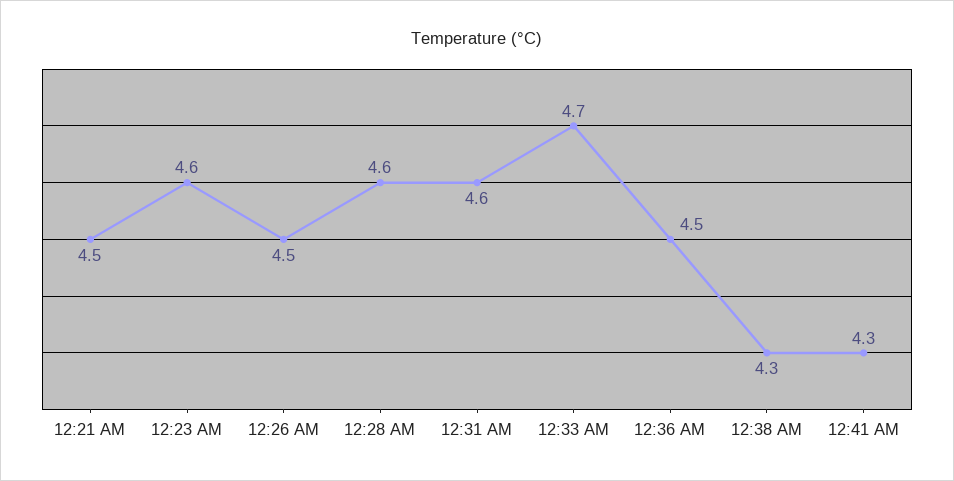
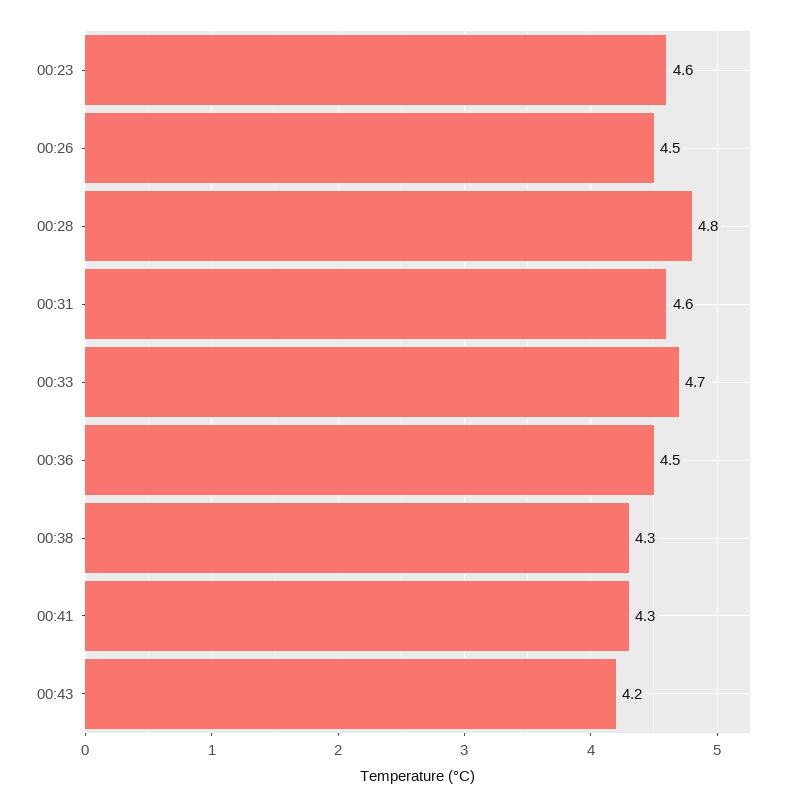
12:21 AM: 4.5 -> none
12:28 AM: 4.6 -> 4.8
00:43: none -> 4.2

